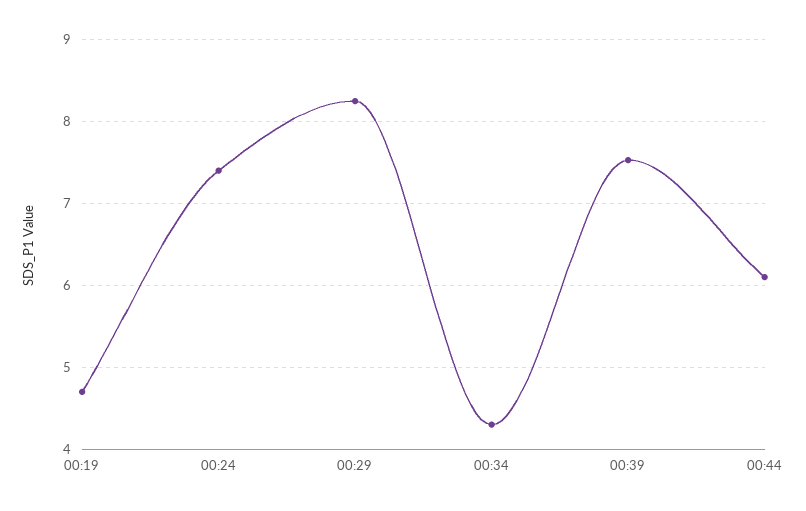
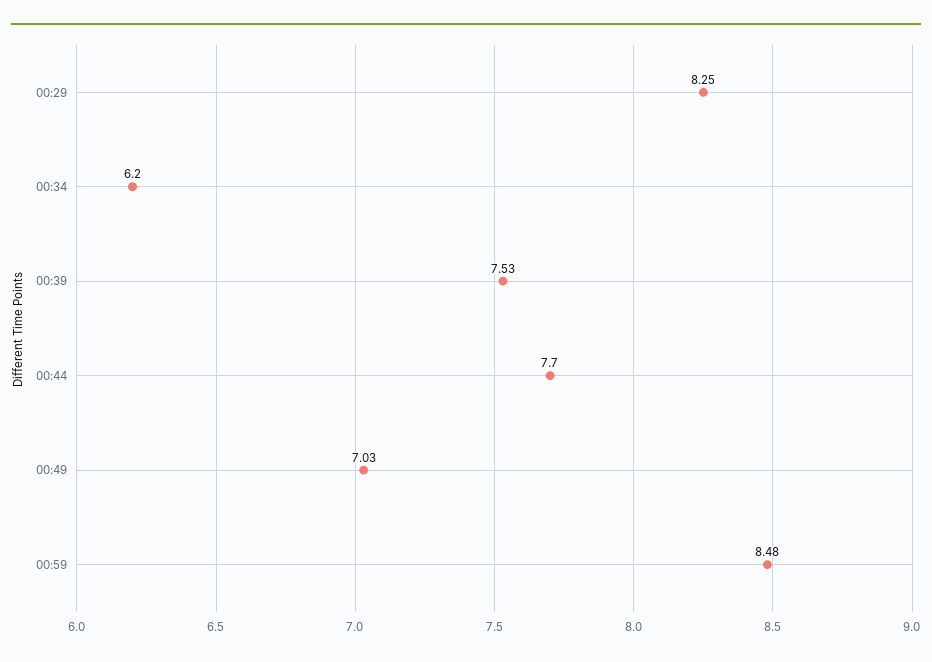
00:19: 4.7 -> none
00:24: 7.4 -> none
00:34: 4.3 -> 6.2
00:44: 6.1 -> 7.7
00:49: none -> 7.03
00:59: none -> 8.48

